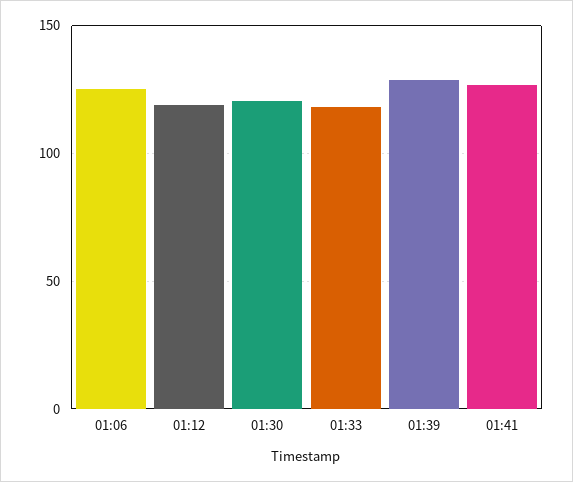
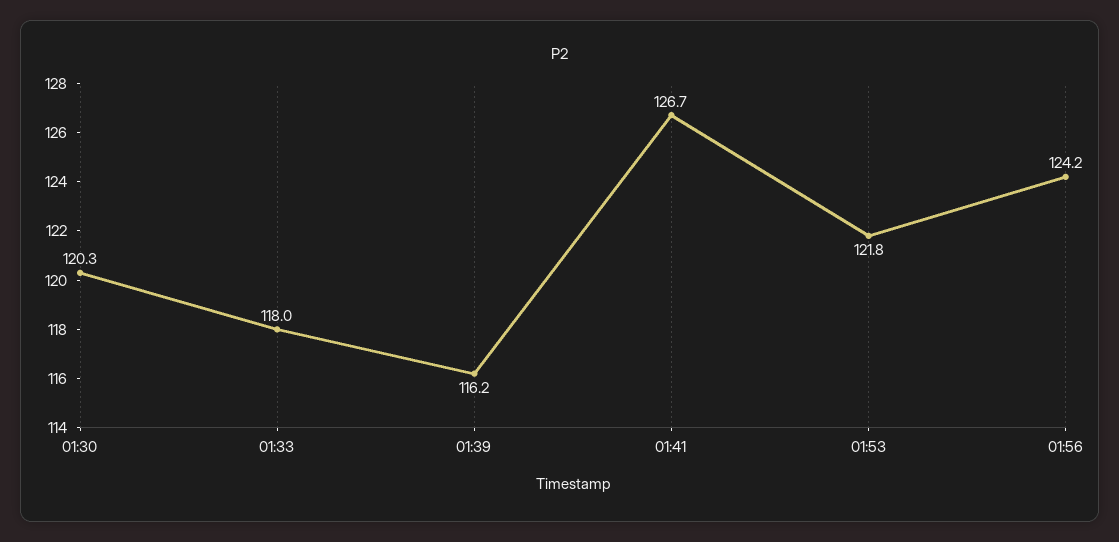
01:06: 125 -> none
01:12: 120 -> none
01:39: 130 -> 116.2
01:53: none -> 121.8
01:56: none -> 124.2

